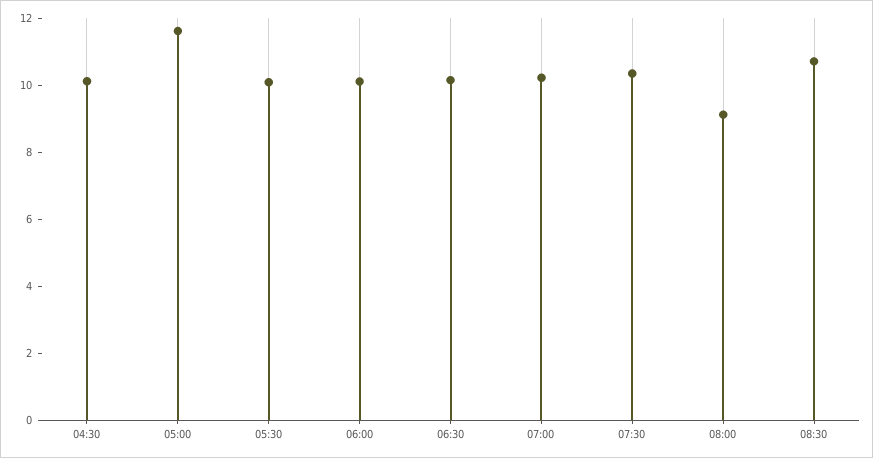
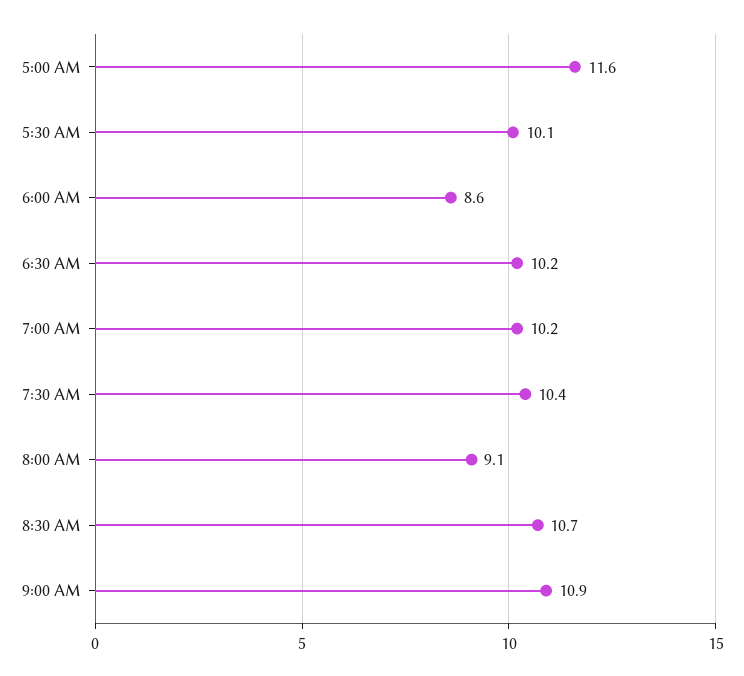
04:30: 10 -> none
06:00: 10 -> 8.6
9:00 AM: none -> 10.9

